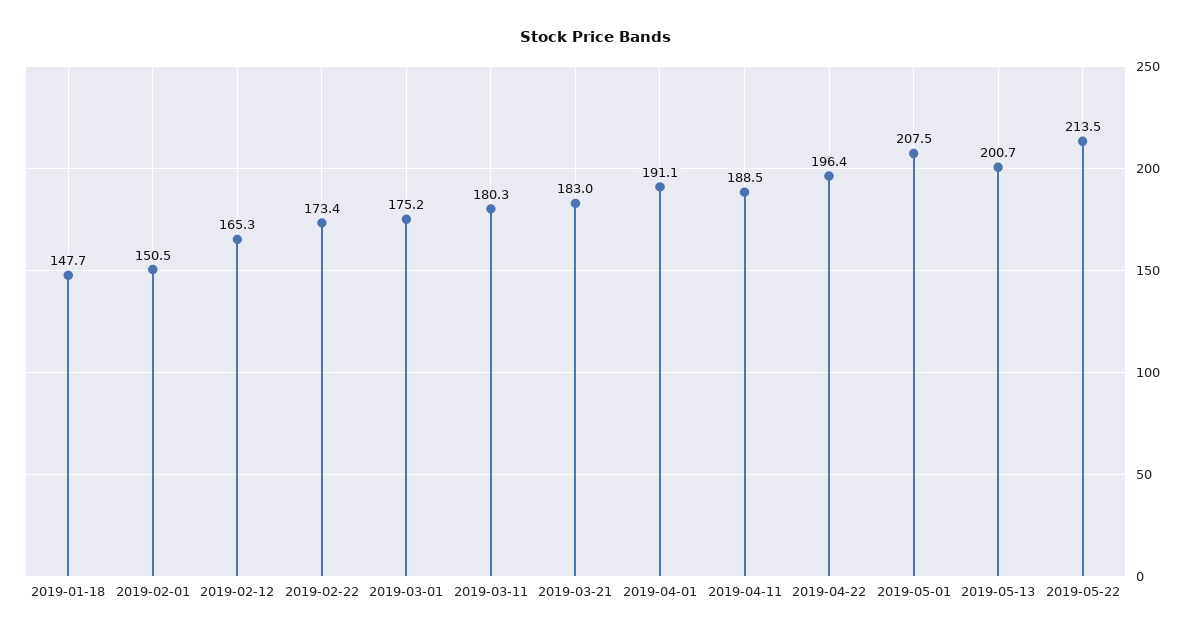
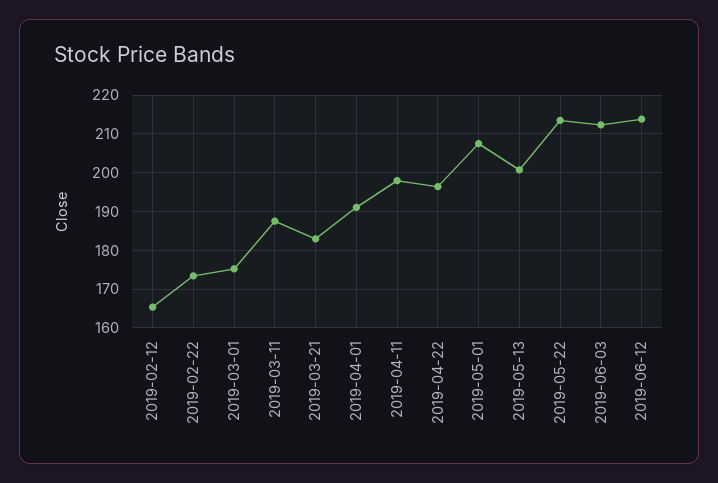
2019-01-18: 147.7 -> none
2019-02-01: 150.5 -> none
2019-03-11: 180.3 -> 188
2019-04-11: 188.5 -> 198
2019-06-03: none -> 212
2019-06-12: none -> 214

